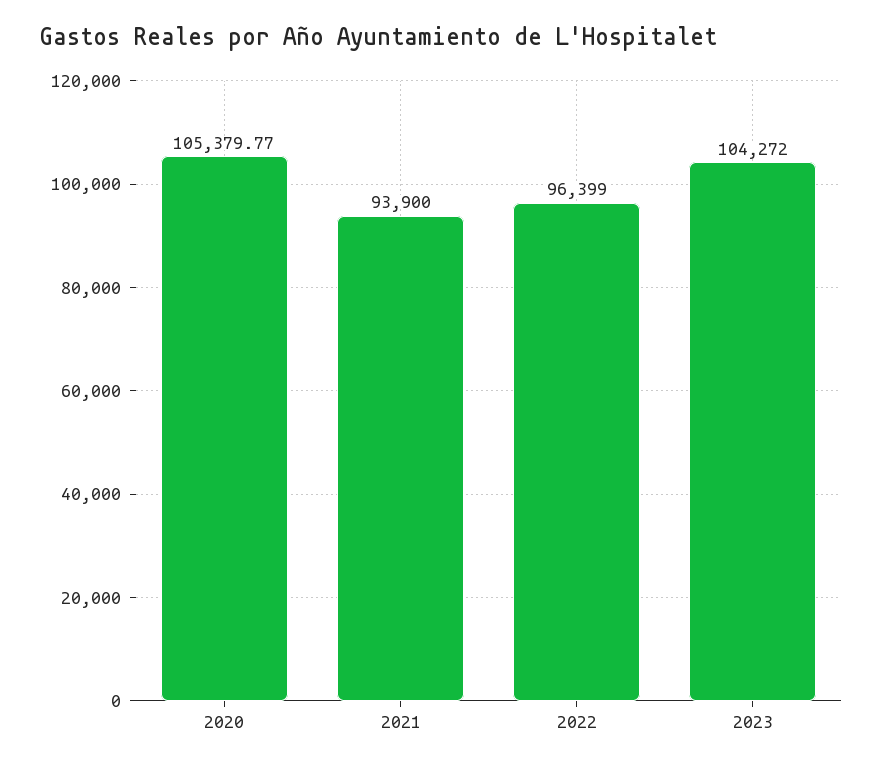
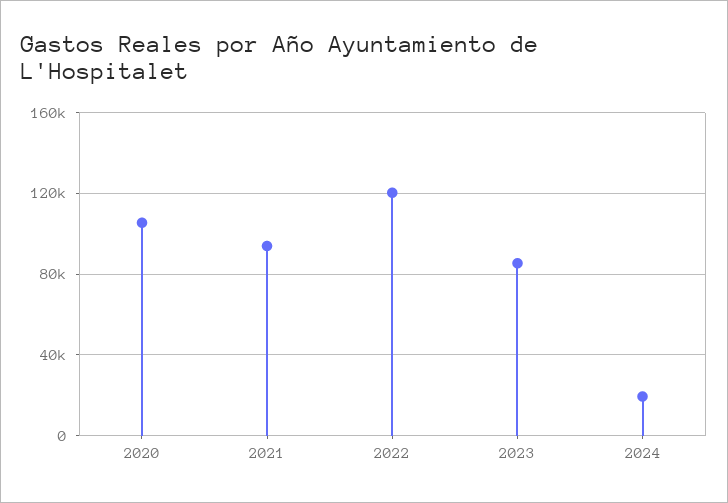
2022: 96399 -> 120000
2023: 104272 -> 85000
2024: none -> 20000

